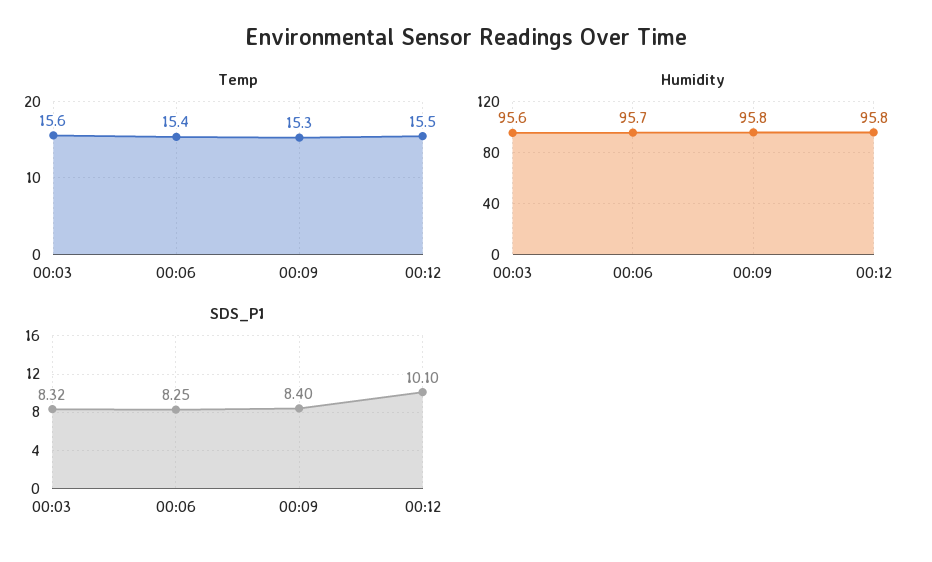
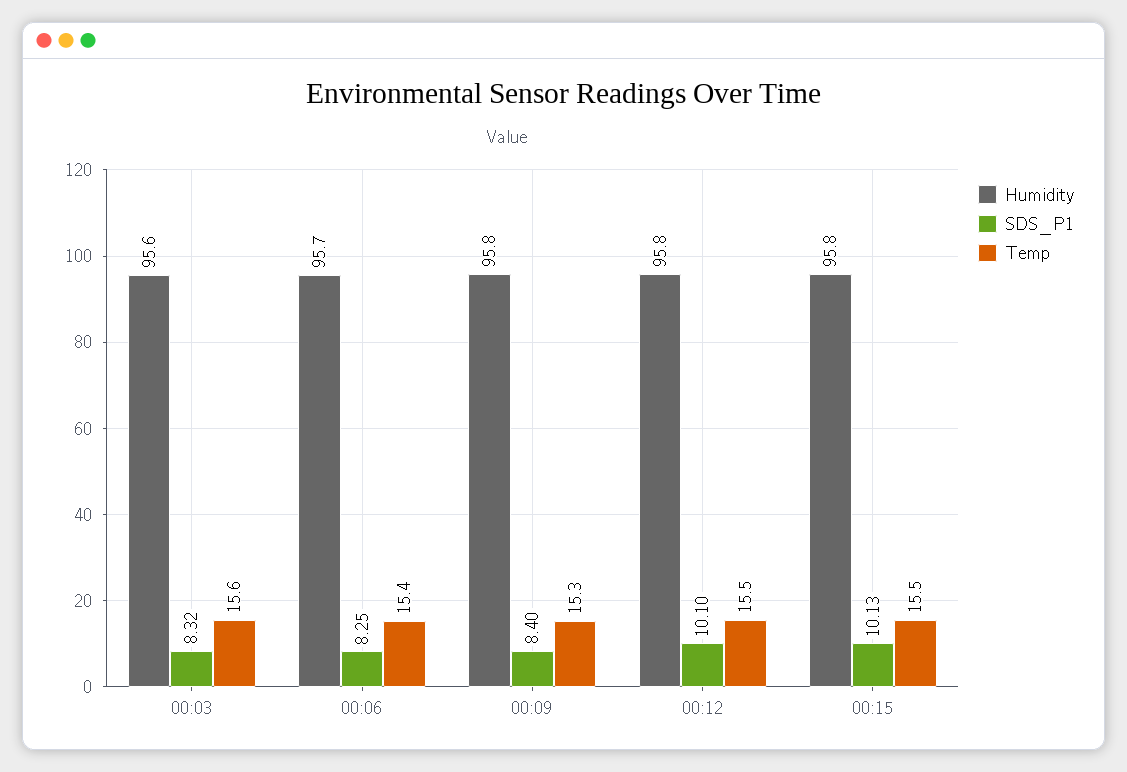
Humidity, 00:15: none -> 95.8
SDS_P1, 00:15: none -> 10.13
Temp, 00:15: none -> 15.5

